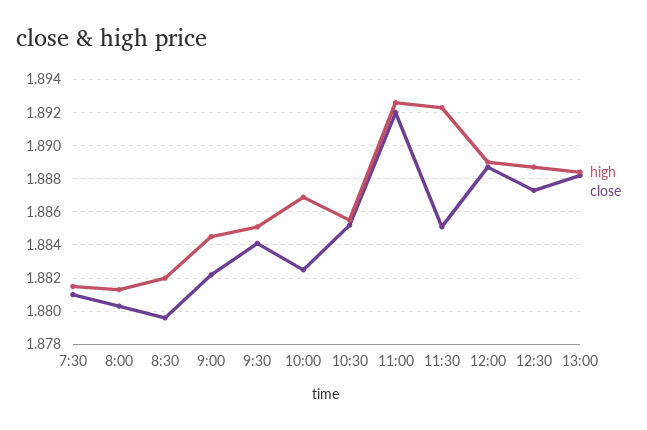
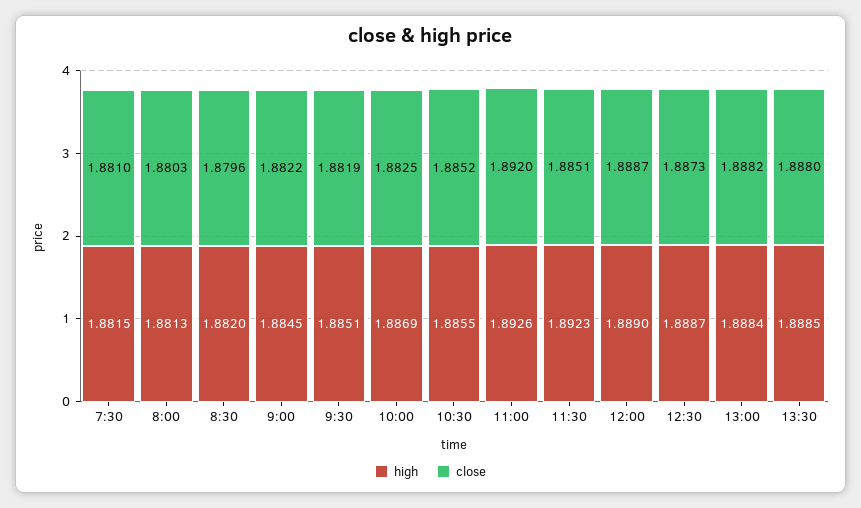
close, 9:30: 1.884 -> 1.8819
high, 13:30: none -> 1.8885
close, 13:30: none -> 1.888

